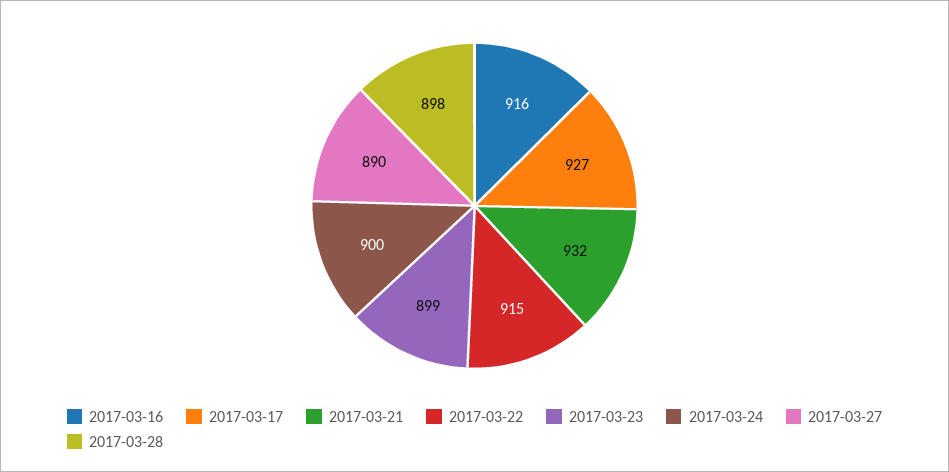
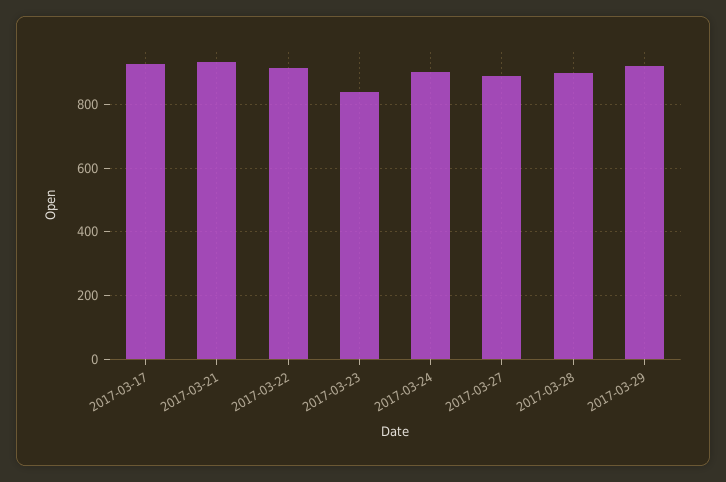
2017-03-16: 916 -> none
2017-03-23: 899 -> 840
2017-03-29: none -> 920

